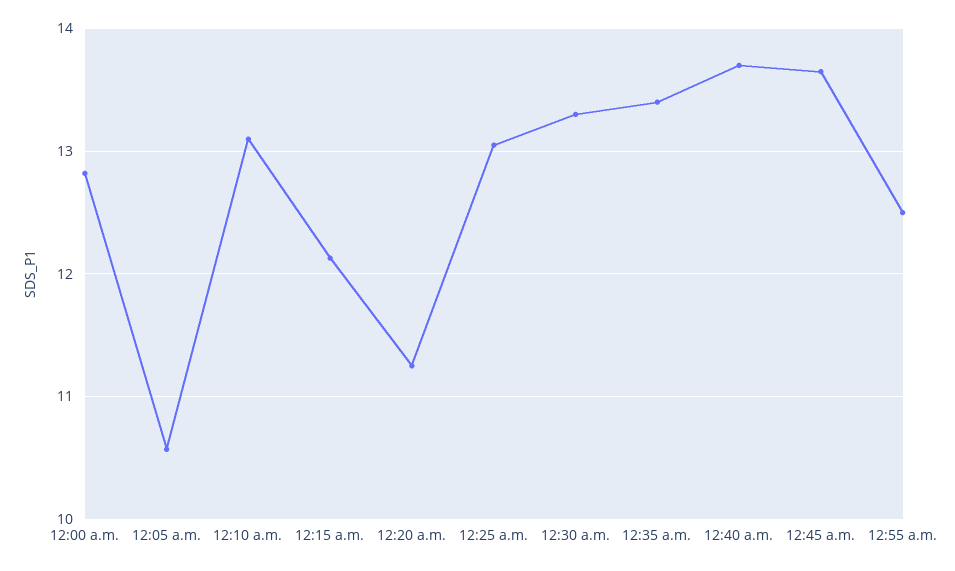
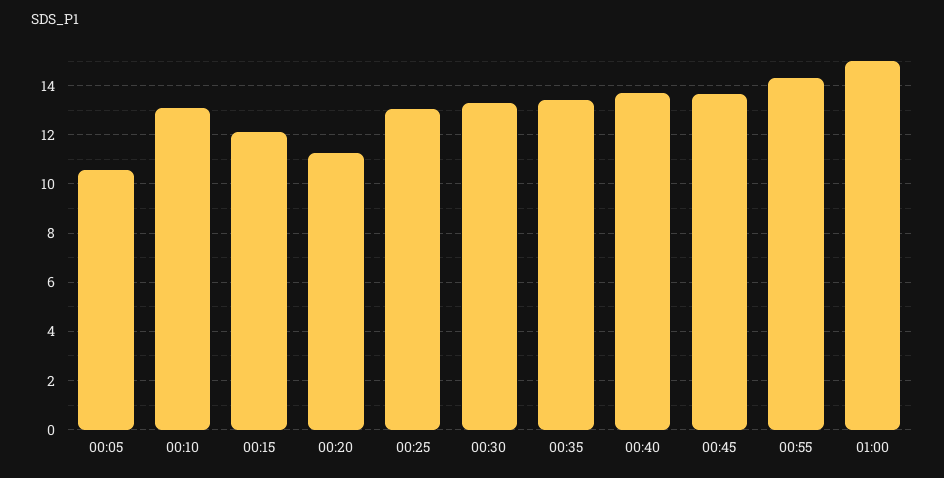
12:00 a.m.: 12.8 -> none
12:55 a.m.: 12.5 -> 14.25
01:00: none -> 15

